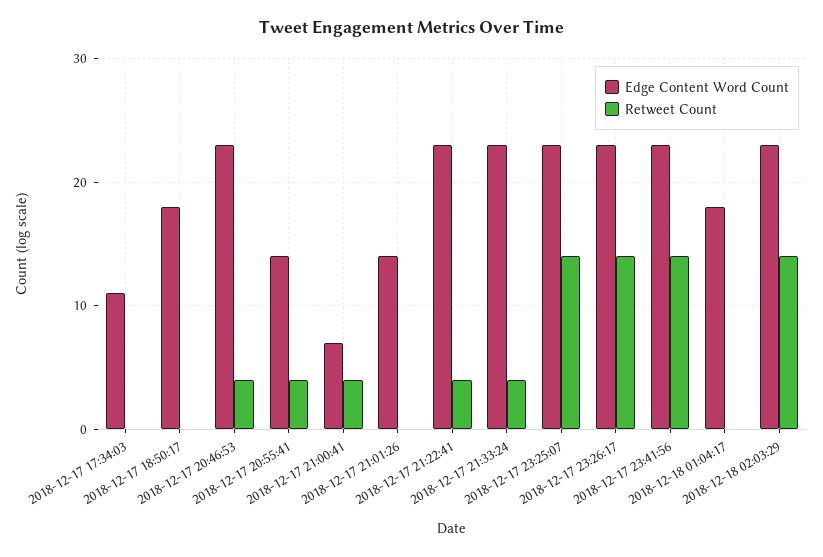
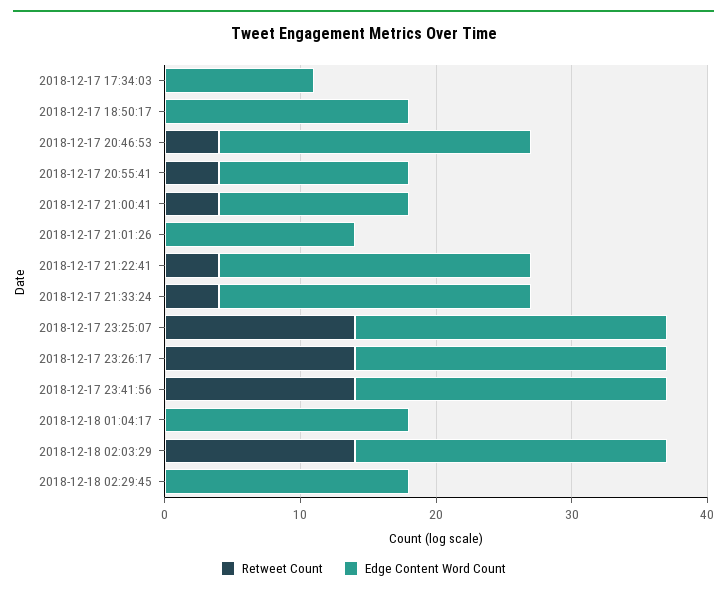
Edge Content Word Count, 2018-12-17 21:00:41: 7 -> 14
Retweet Count, 2018-12-18 02:29:45: none -> 0
Edge Content Word Count, 2018-12-18 02:29:45: none -> 18

